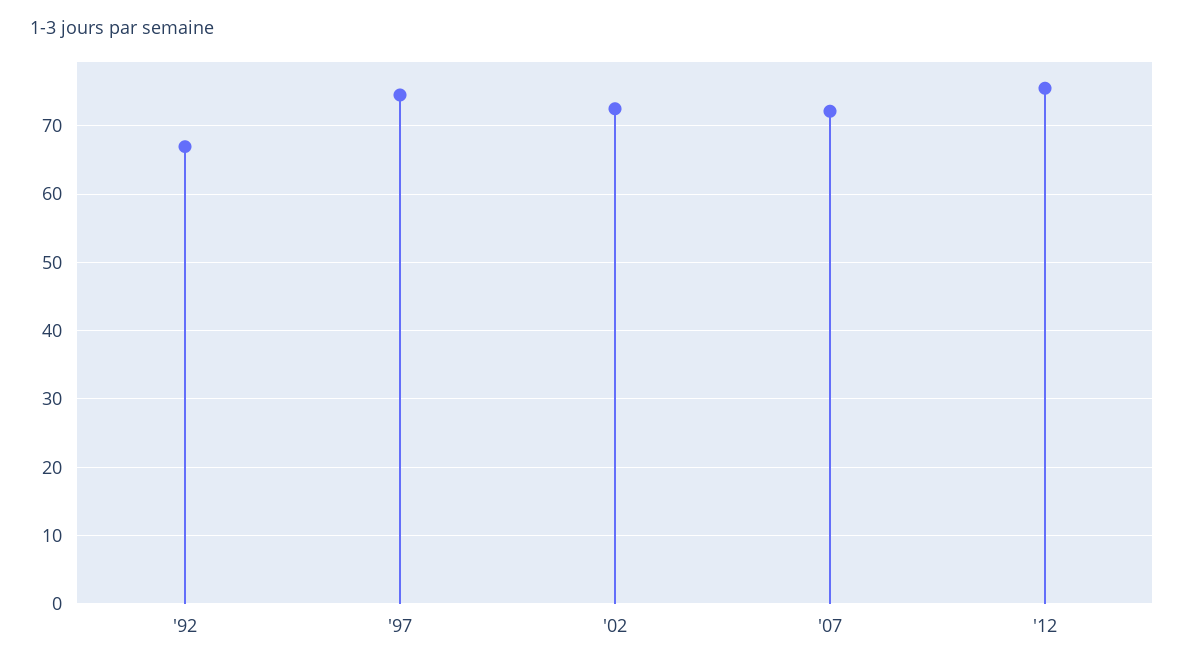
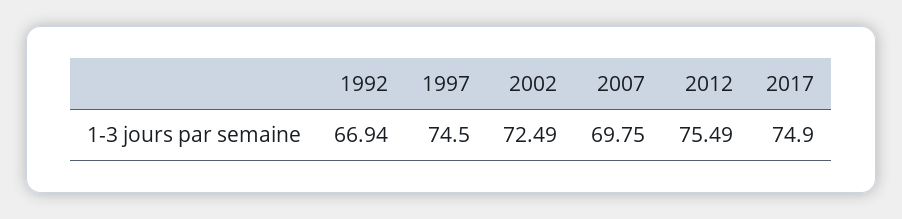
'07: 72 -> 69.75
2017: none -> 74.9

